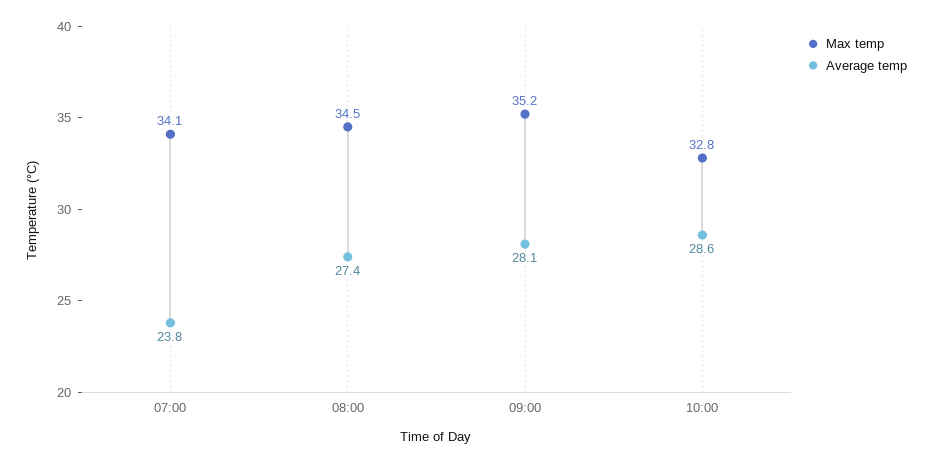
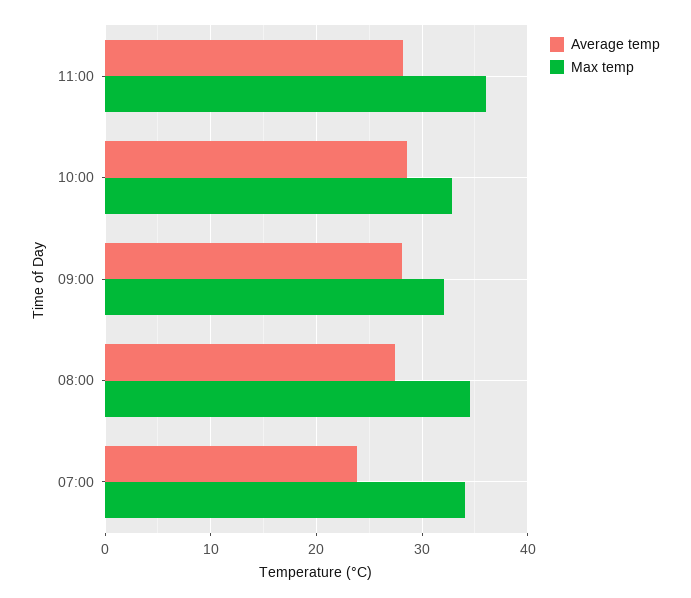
Max temp, 09:00: 35.2 -> 32
Average temp, 11:00: none -> 28
Max temp, 11:00: none -> 36

